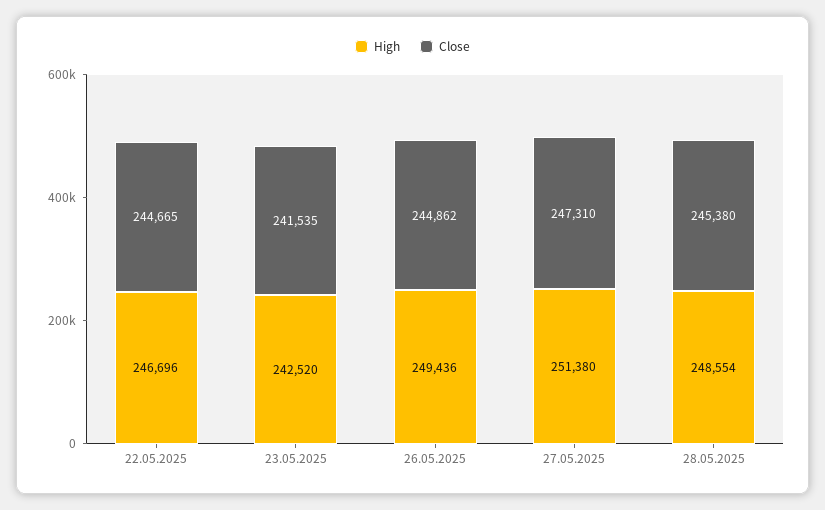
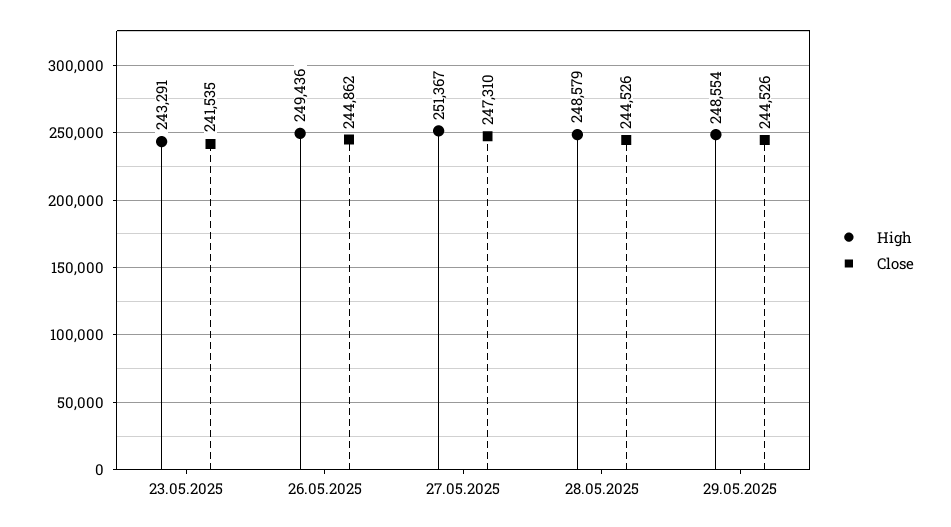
High, 22.05.2025: 246696 -> none
Close, 22.05.2025: 244665 -> none
High, 23.05.2025: 242520 -> 243291
High, 27.05.2025: 251380 -> 251367
High, 28.05.2025: 248554 -> 248579
Close, 28.05.2025: 245380 -> 244526
High, 29.05.2025: none -> 248554
Close, 29.05.2025: none -> 244526

